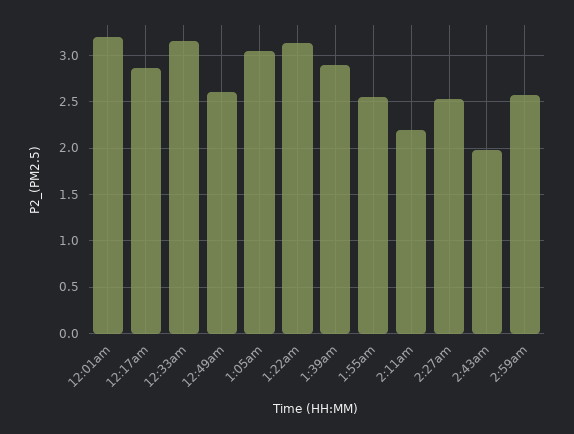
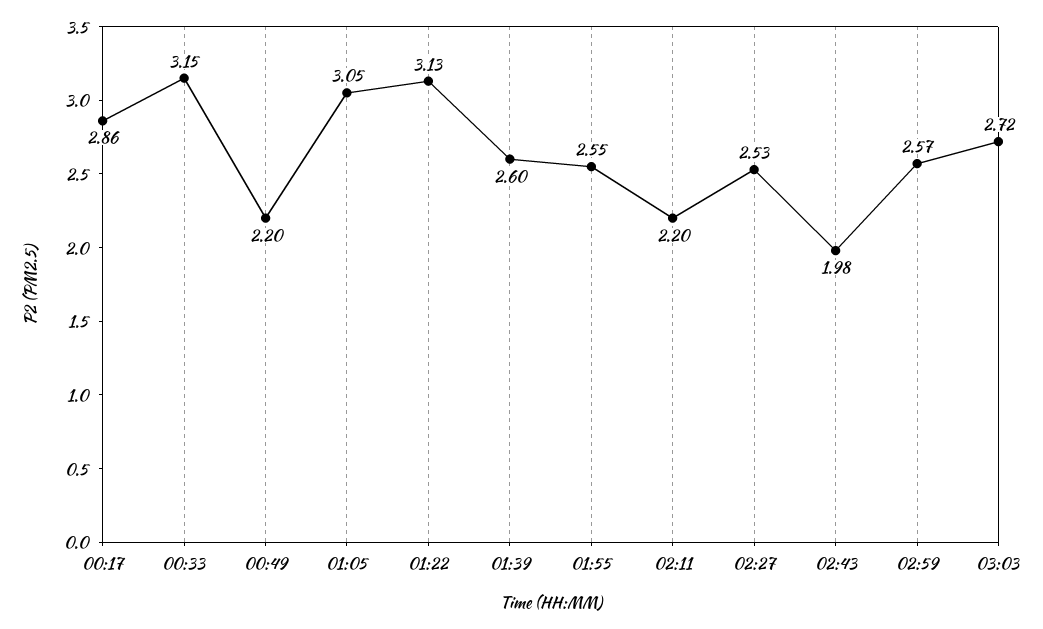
12:01am: 3.2 -> none
12:49am: 2.6 -> 2.2
1:39am: 2.9 -> 2.6
03:03: none -> 2.72

